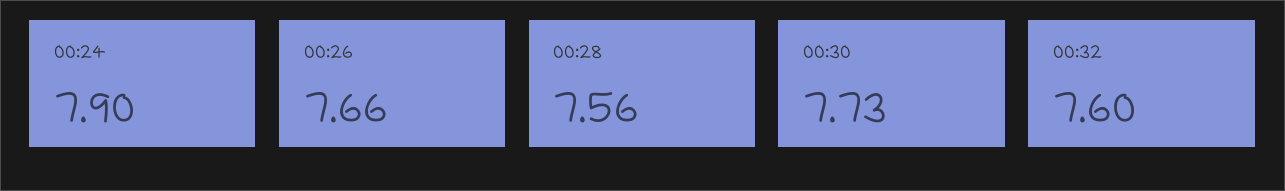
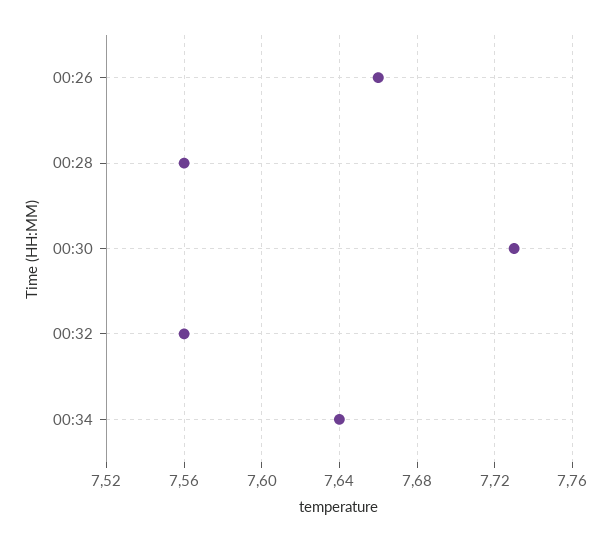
00:24: 7.9 -> none
00:32: 7.6 -> 7.56
00:34: none -> 7.64

